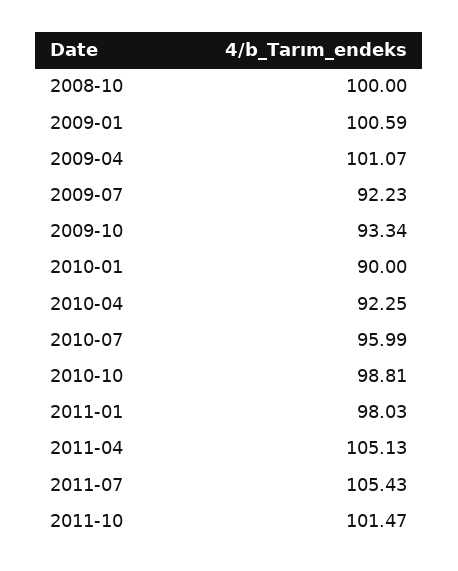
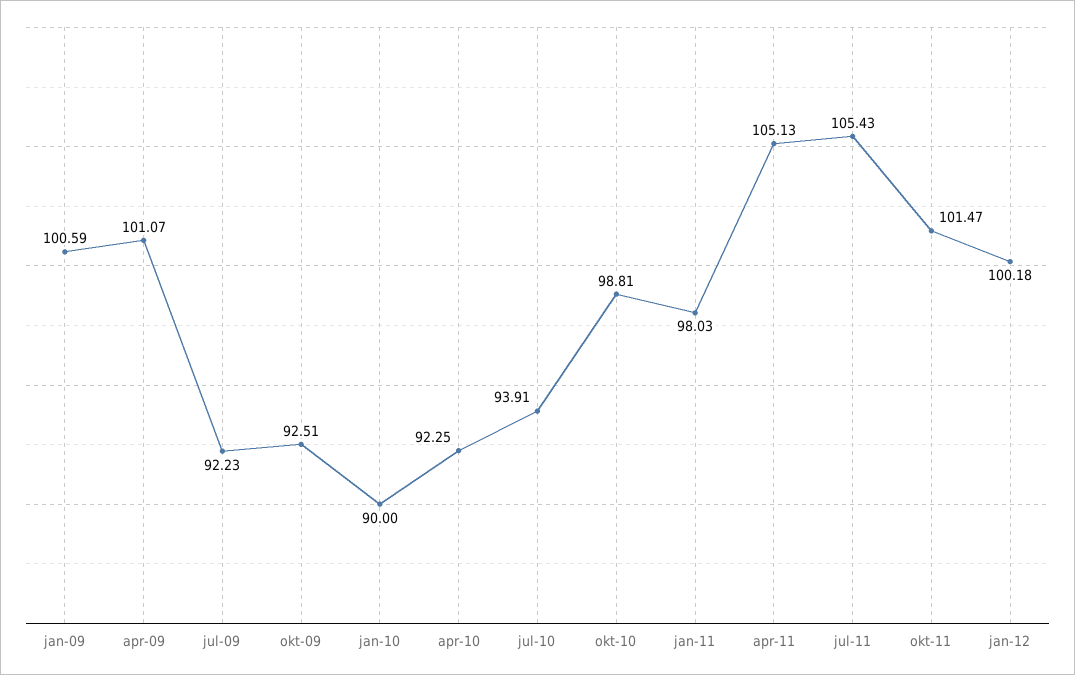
2008-10: 100 -> none
2009-10: 93.34 -> 92.51
2010-07: 95.99 -> 93.91
jan-12: none -> 100.18

